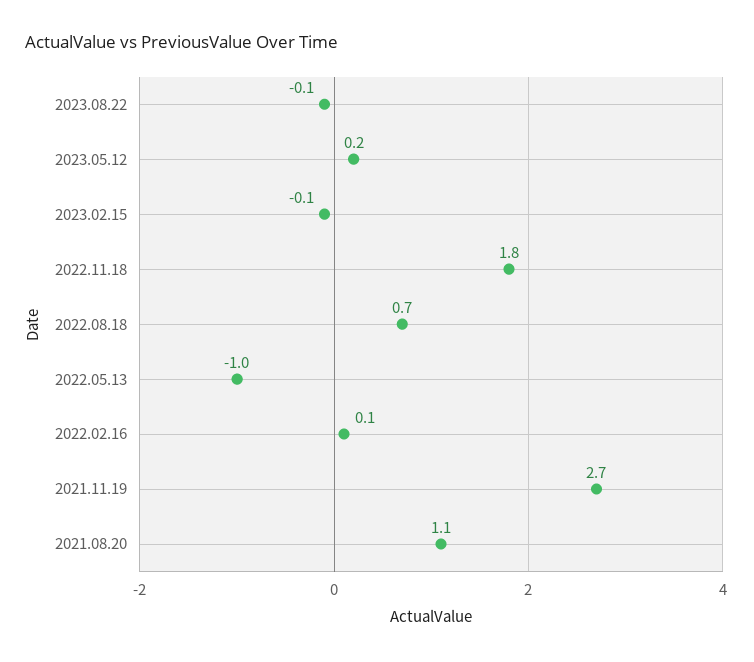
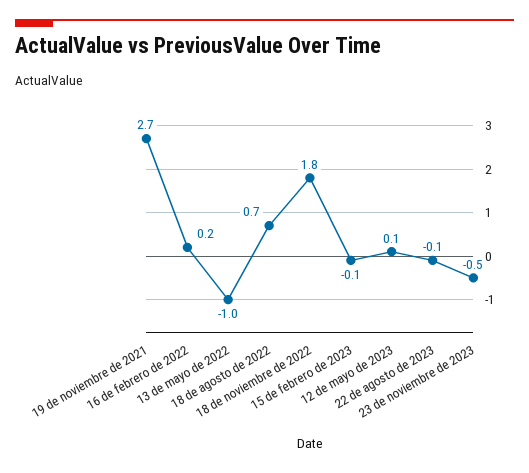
2023.05.12: 0.2 -> 0.1
2022.02.16: 0.1 -> 0.2
2021.08.20: 1.1 -> none
23 de noviembre de 2023: none -> -0.5

